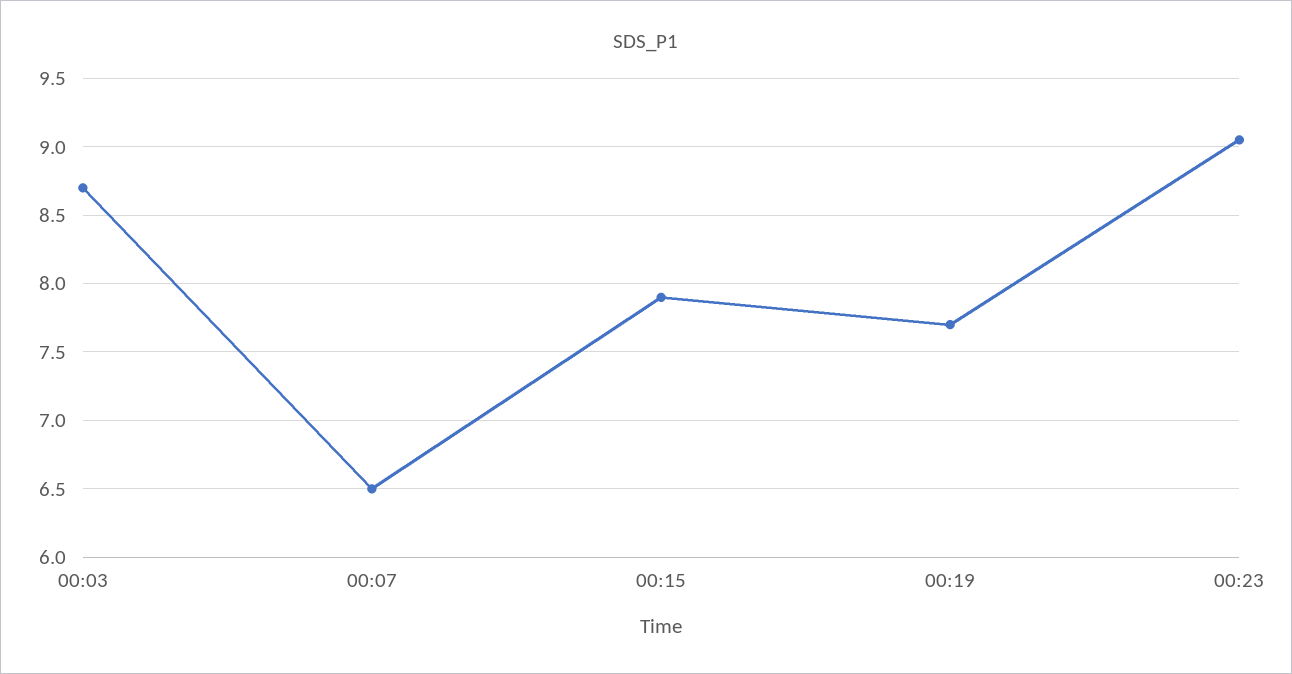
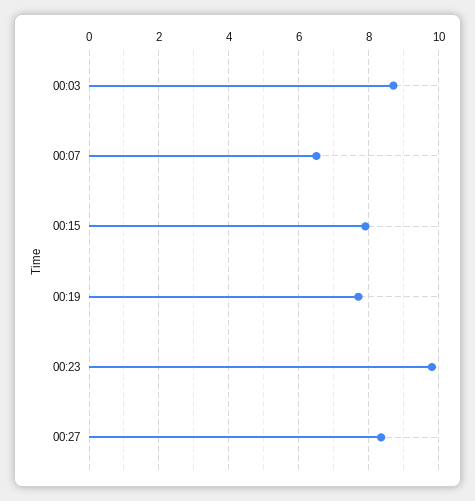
00:23: 9.05 -> 9.8
00:27: none -> 8.4

